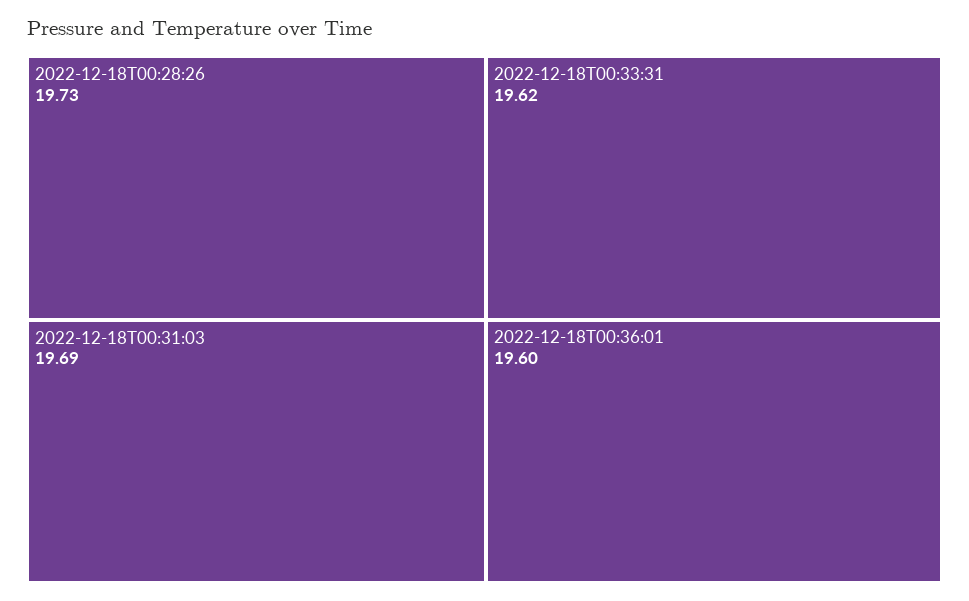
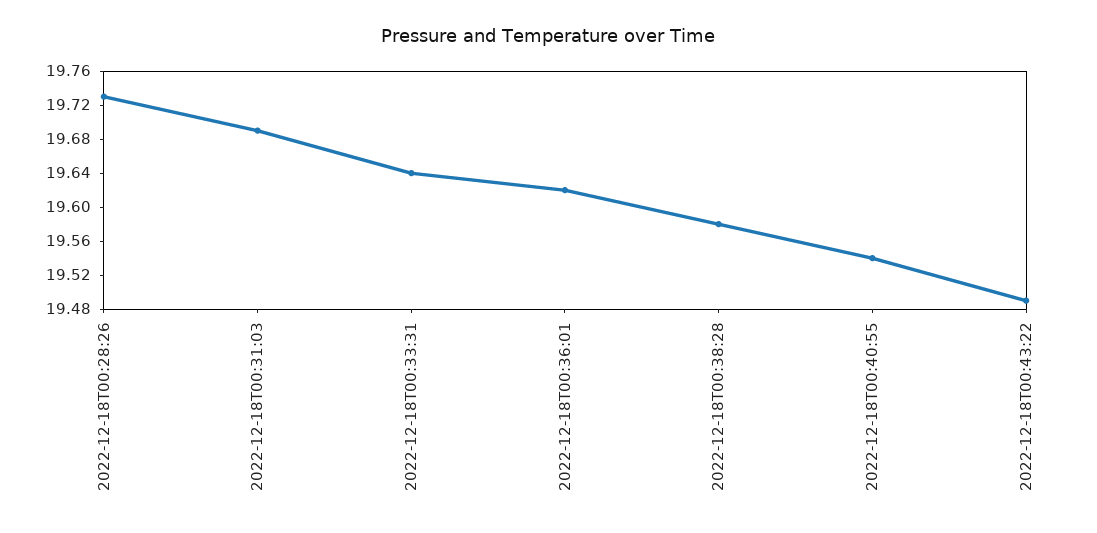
2022-12-18T00:33:31: 19.62 -> 19.64
2022-12-18T00:36:01: 19.6 -> 19.62
2022-12-18T00:38:28: none -> 19.58
2022-12-18T00:40:55: none -> 19.54
2022-12-18T00:43:22: none -> 19.49

